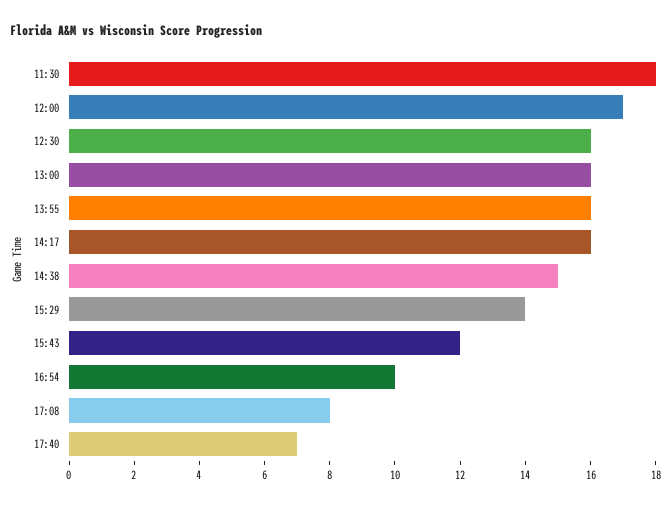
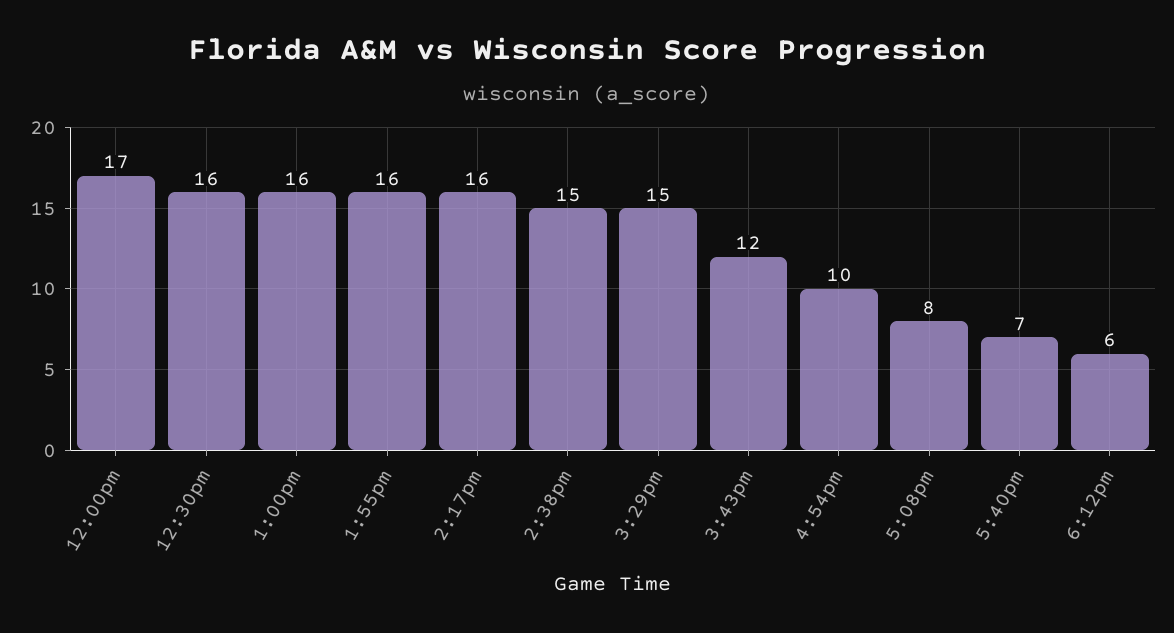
11:30: 18 -> none
15:29: 14 -> 15
6:12pm: none -> 6

